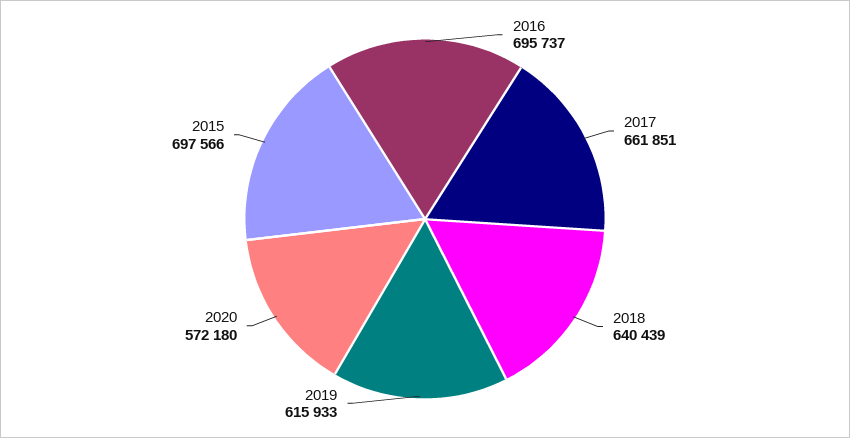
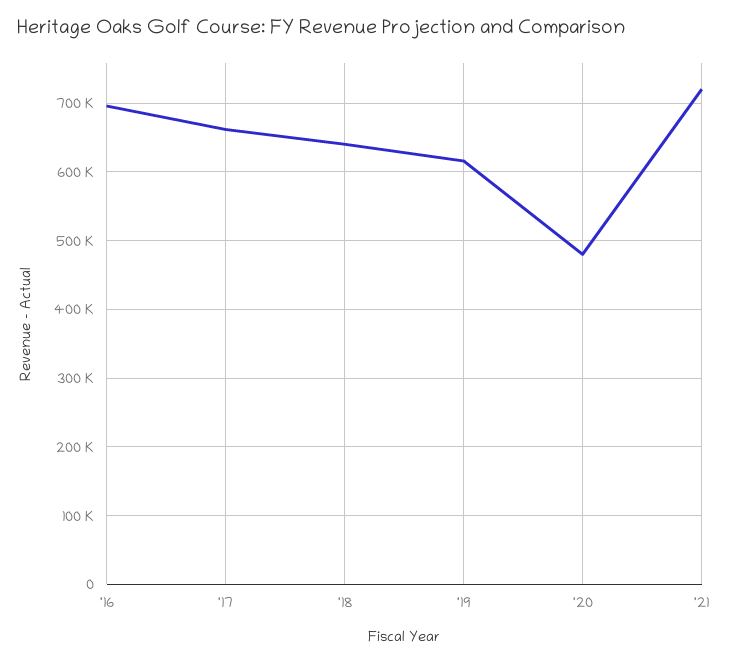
2020: 572180 -> 480000
2015: 697566 -> none
'21: none -> 720000

